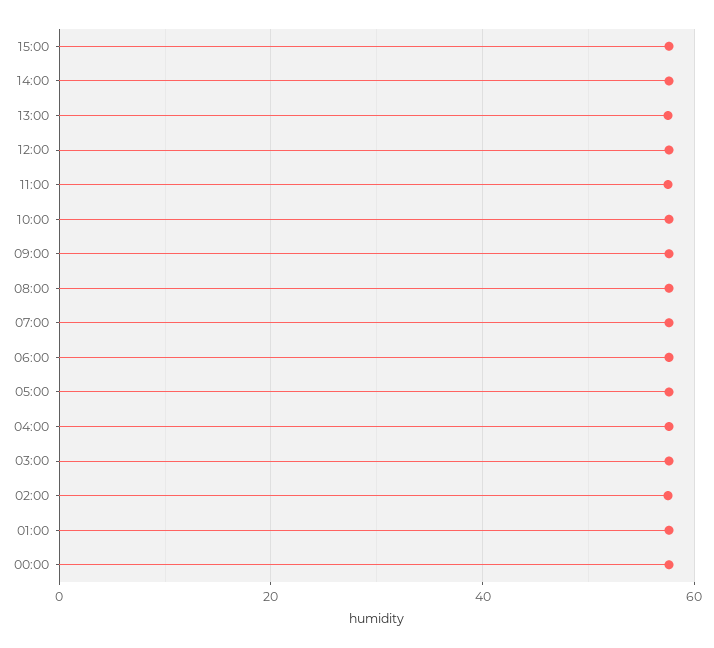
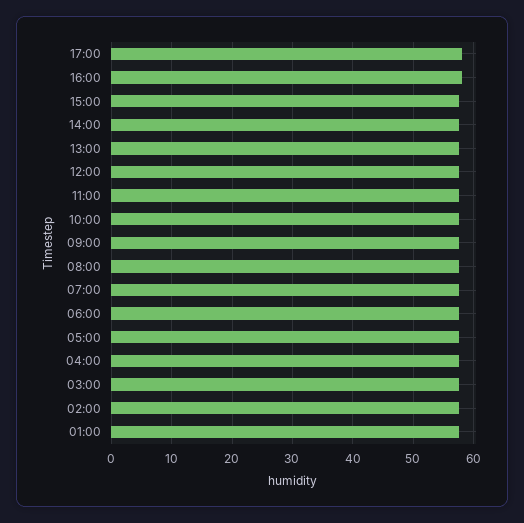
00:00: 58 -> none
17:00: none -> 58
16:00: none -> 58

